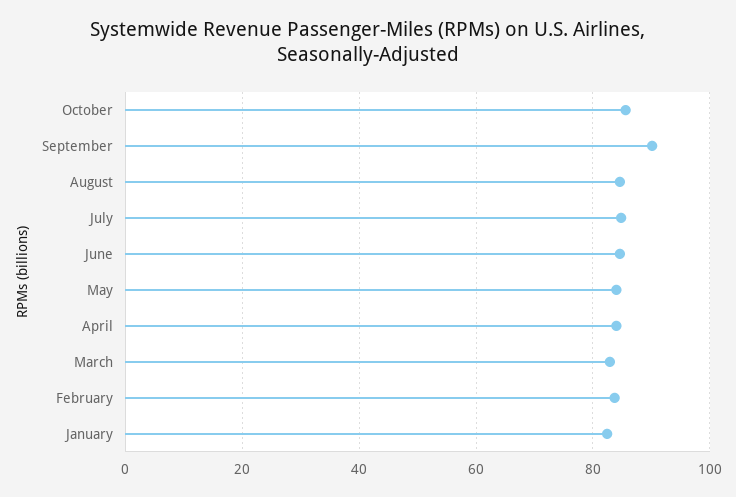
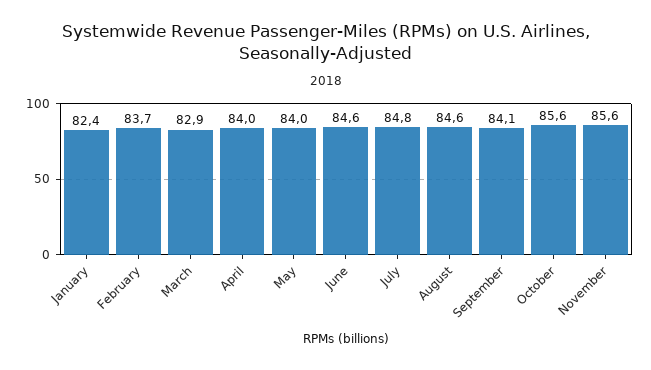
September: 90 -> 84.1
November: none -> 85.6

